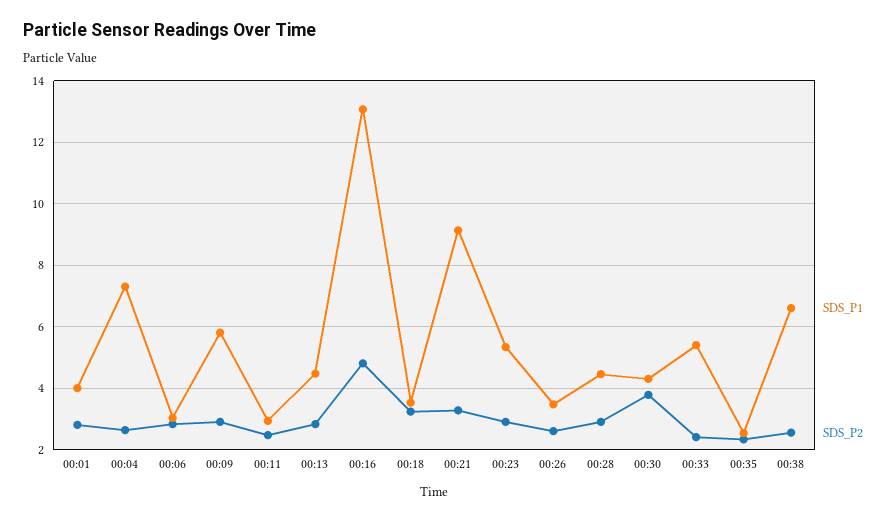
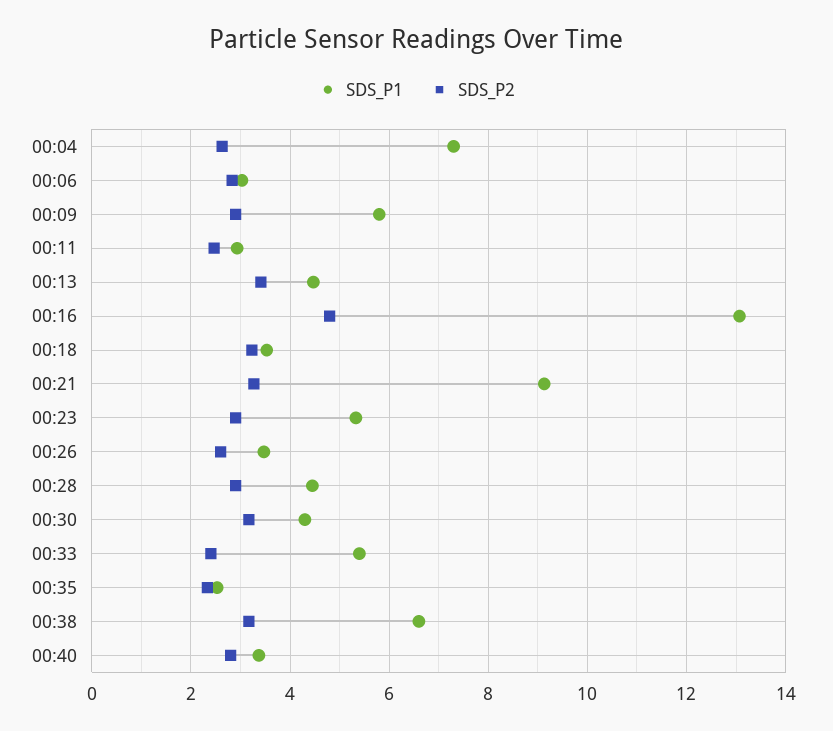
SDS_P1, 00:01: 4 -> none
SDS_P2, 00:01: 2.8 -> none
SDS_P2, 00:13: 2.8 -> 3.4
SDS_P2, 00:30: 3.8 -> 3.2
SDS_P2, 00:38: 2.6 -> 3.2
SDS_P1, 00:40: none -> 3.4
SDS_P2, 00:40: none -> 2.8

